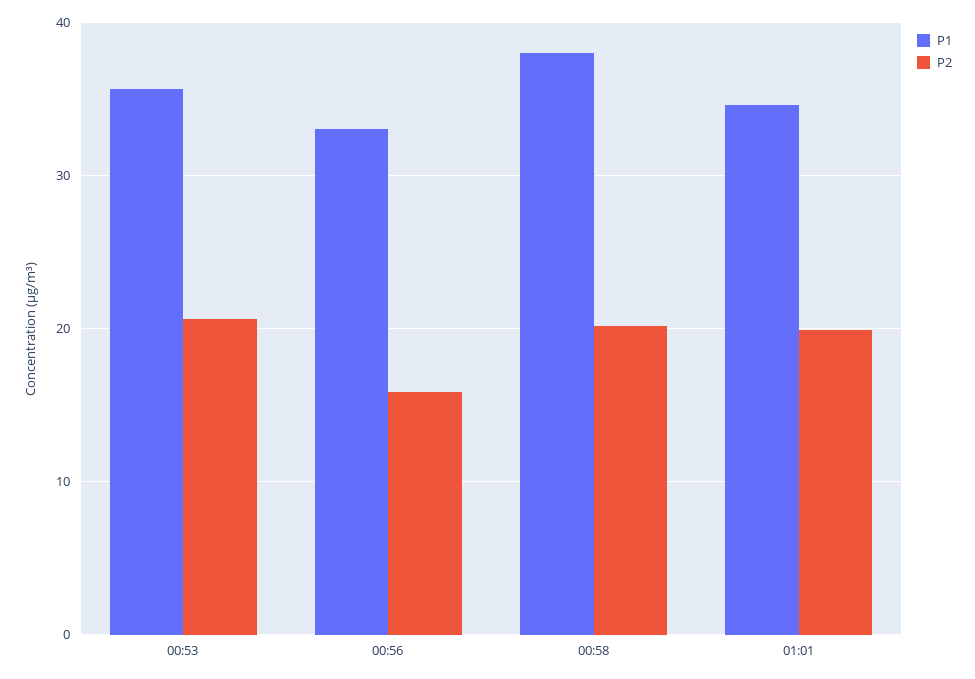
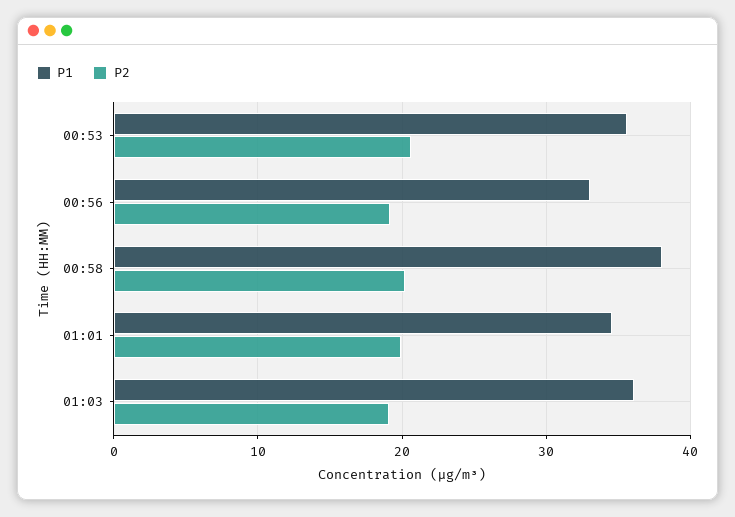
P2, 00:56: 16 -> 19
P1, 01:03: none -> 36
P2, 01:03: none -> 19

